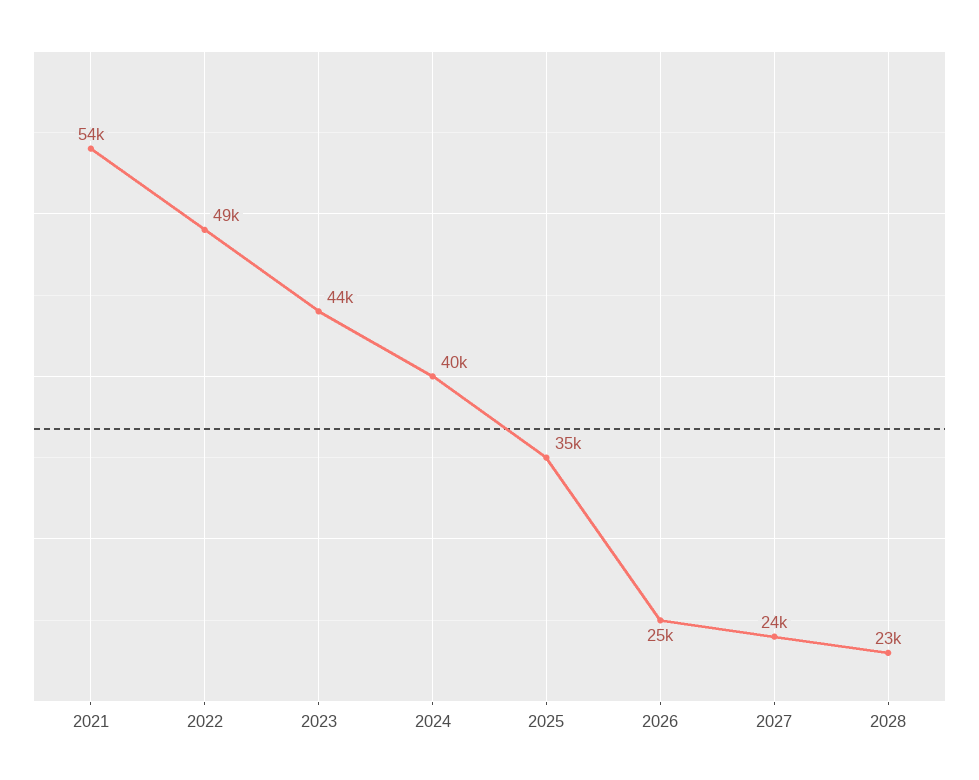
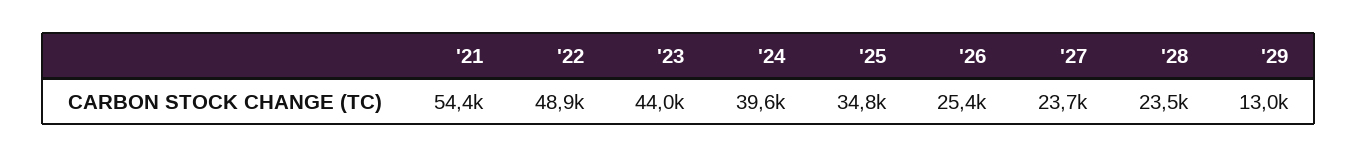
'29: none -> 13000

